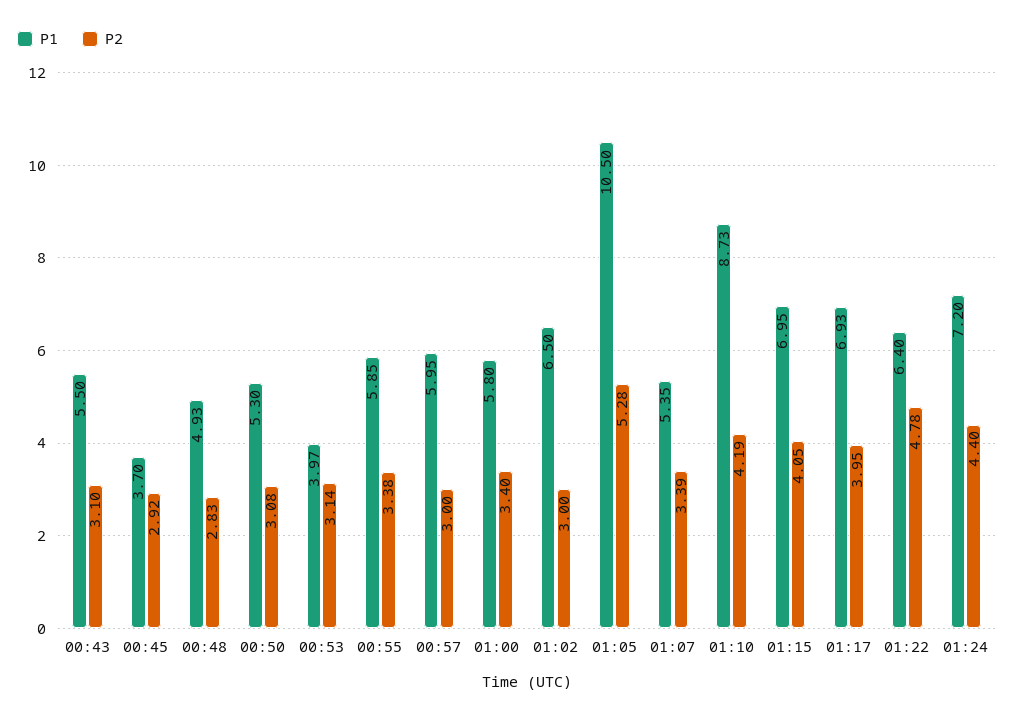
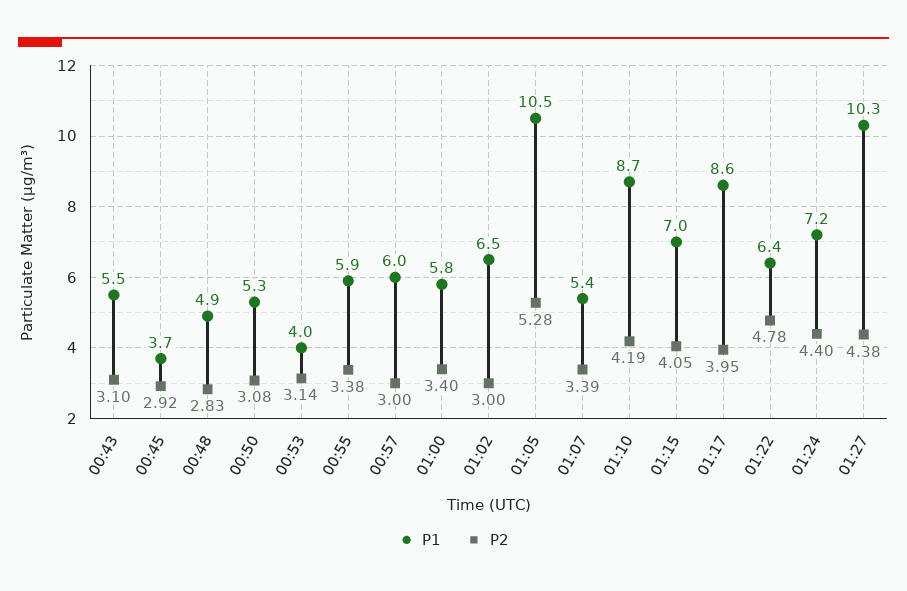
P1, 01:17: 6.93 -> 8.6
P1, 01:27: none -> 10.3
P2, 01:27: none -> 4.38

